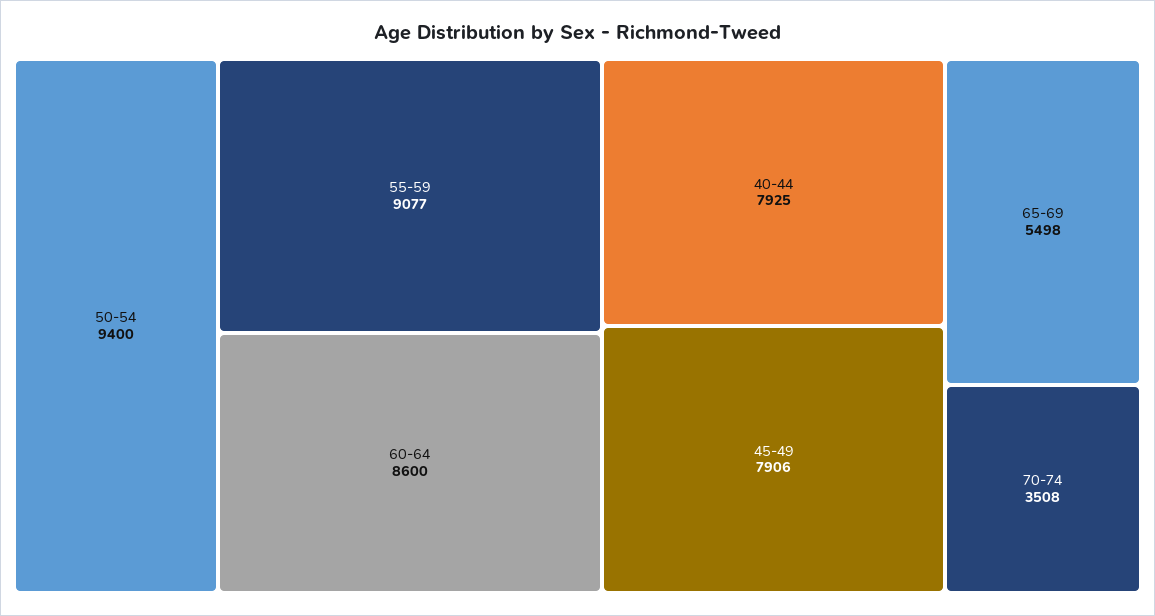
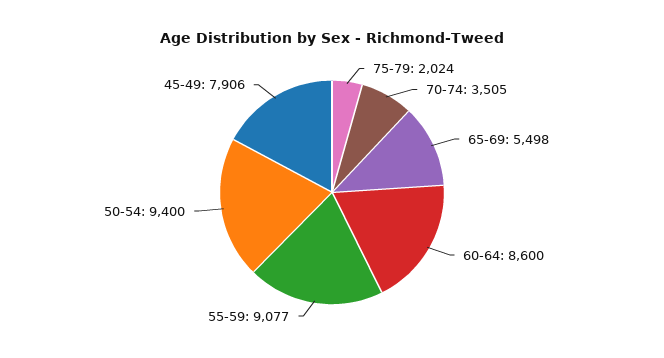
40-44: 7925 -> none
70-74: 3508 -> 3505
75-79: none -> 2024

